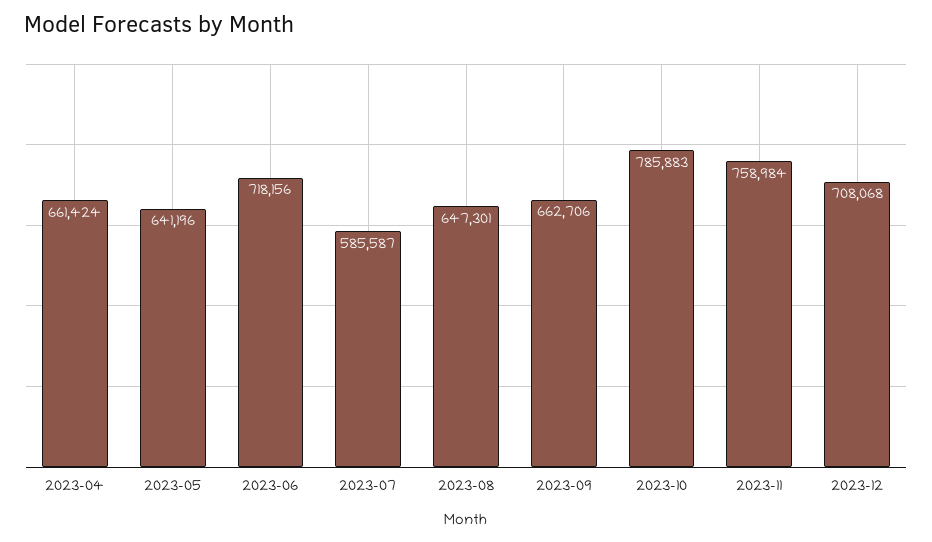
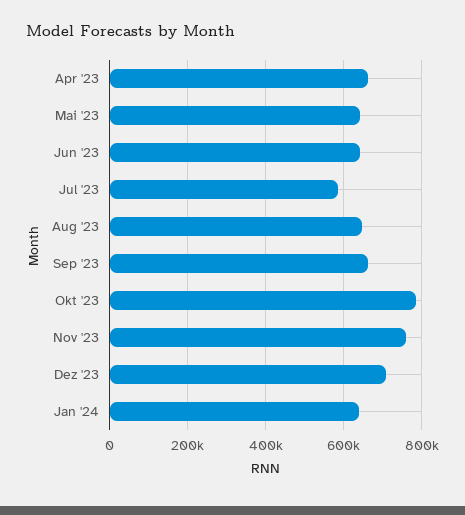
2023-06: 718156 -> 640000
Jan '24: none -> 640000

